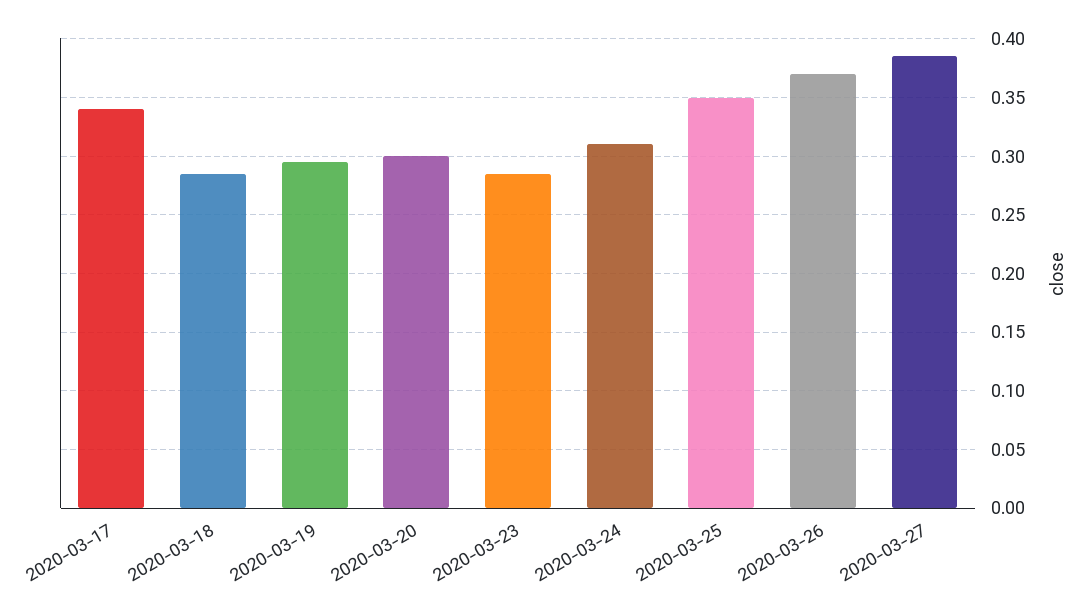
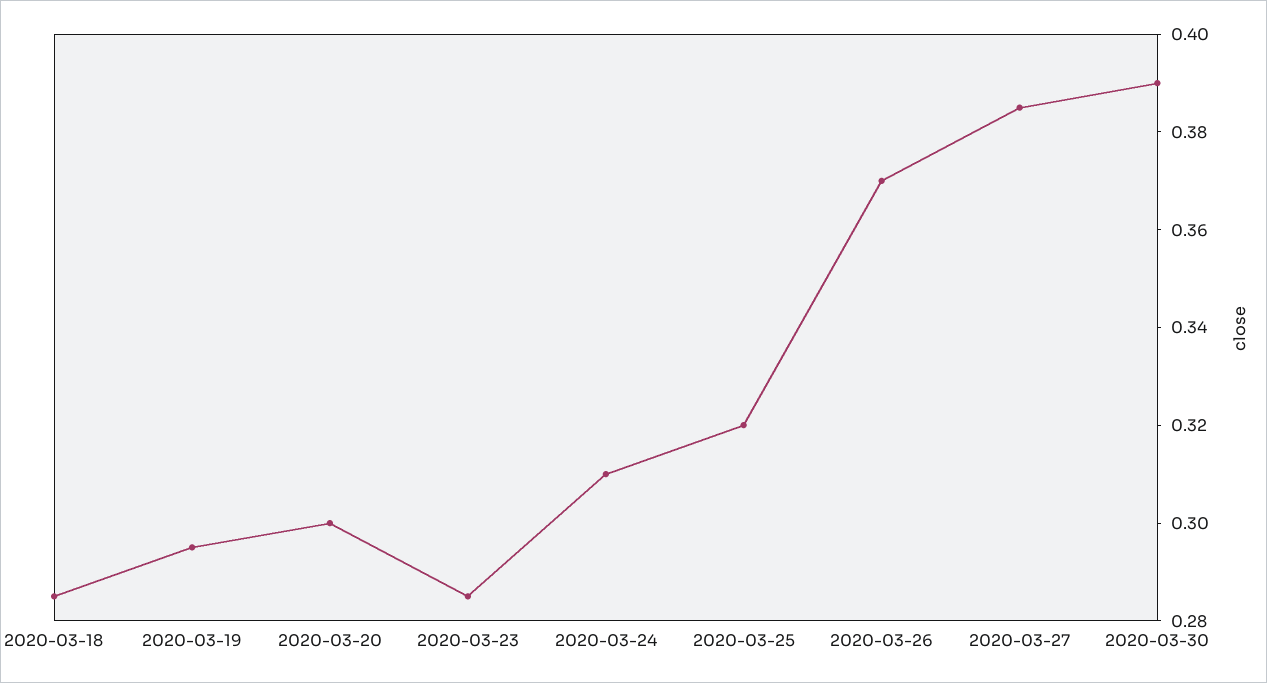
2020-03-17: 0.34 -> none
2020-03-25: 0.35 -> 0.32
2020-03-30: none -> 0.39

